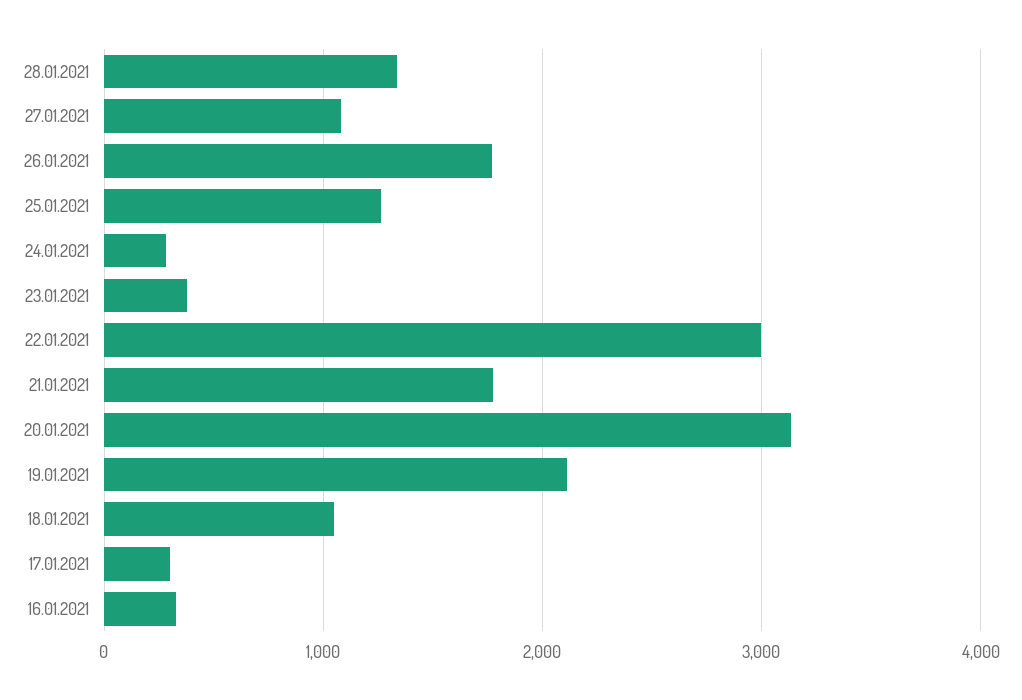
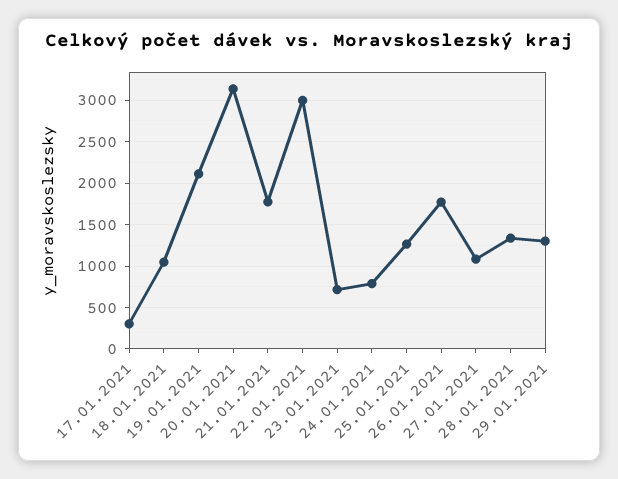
24.01.2021: 300 -> 800
23.01.2021: 400 -> 700
16.01.2021: 300 -> none
29.01.2021: none -> 1300

